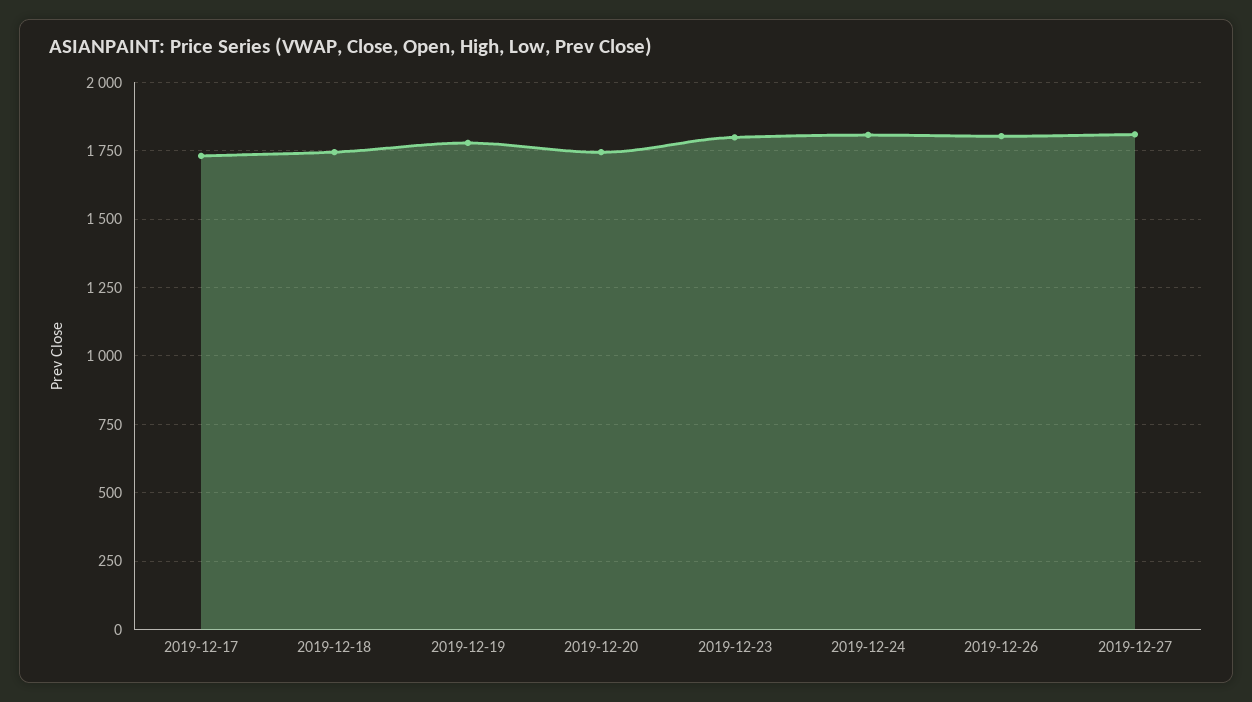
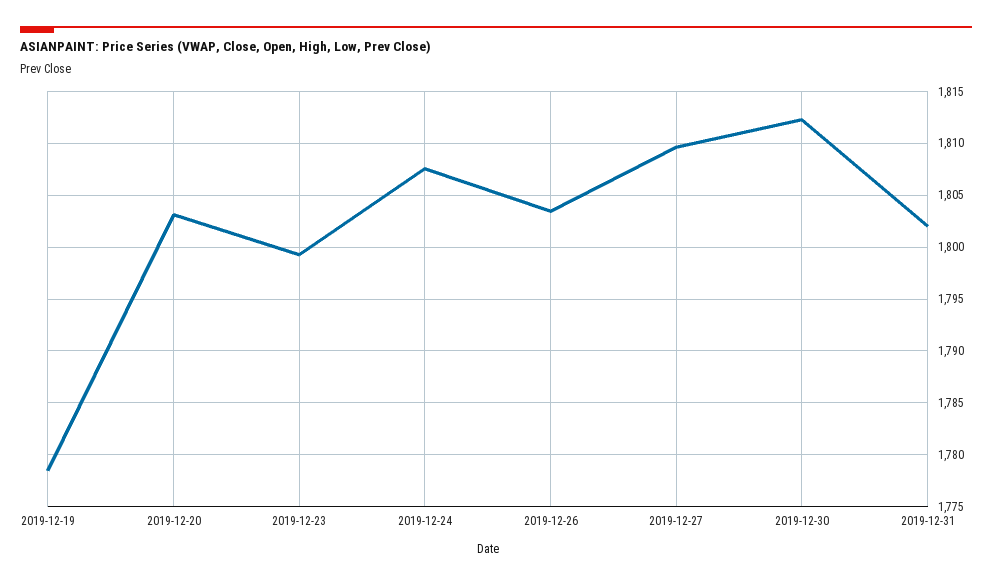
2019-12-17: 1725 -> none
2019-12-18: 1750 -> none
2019-12-20: 1750 -> 1803
2019-12-30: none -> 1812
2019-12-31: none -> 1802

